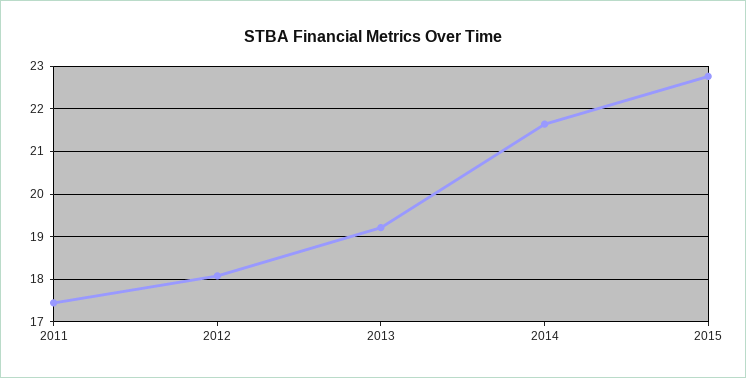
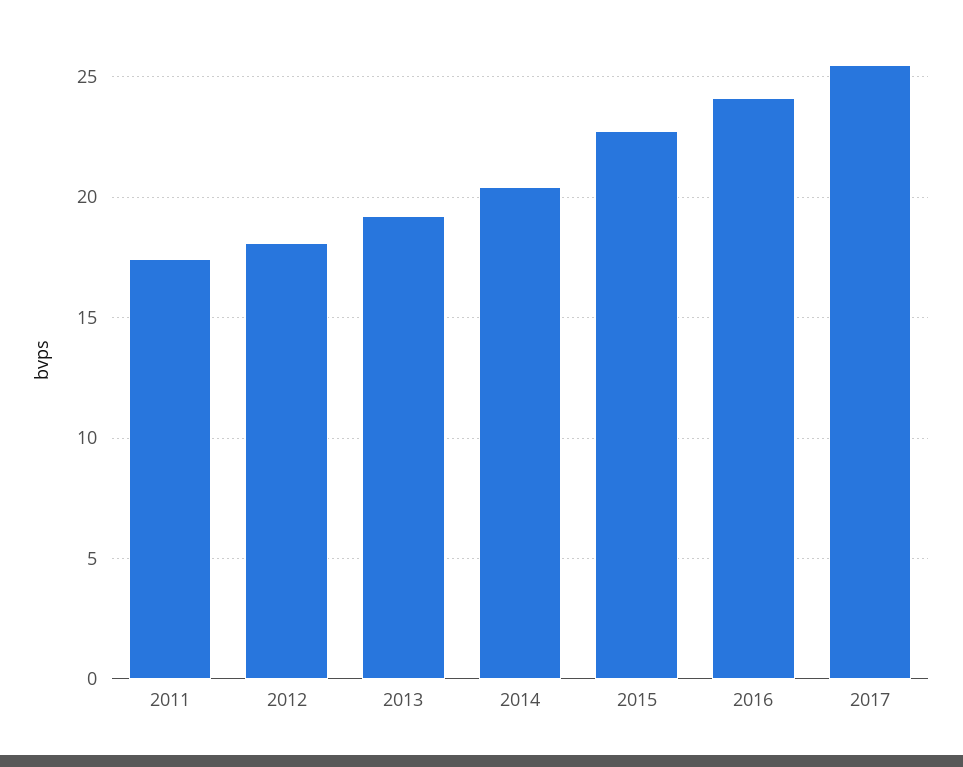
2014: 21.6 -> 20.5
2016: none -> 24
2017: none -> 25.5

